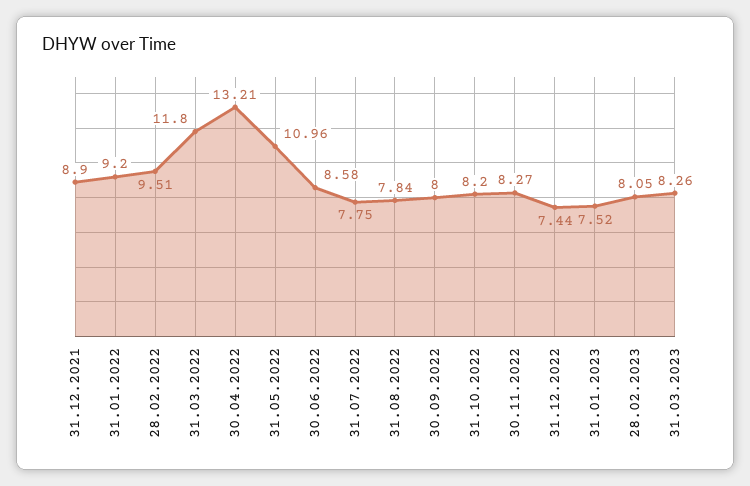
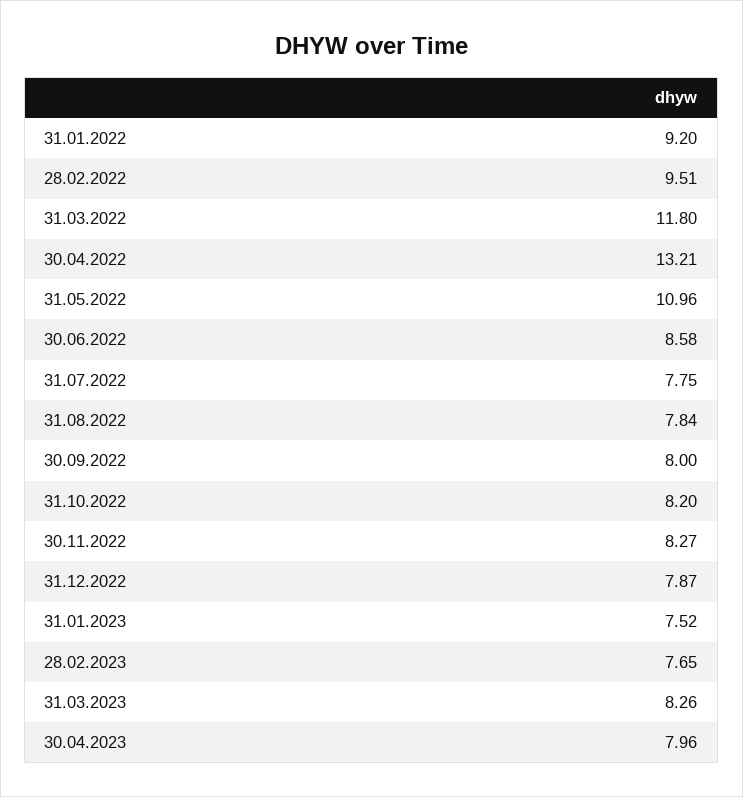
31.12.2021: 8.9 -> none
31.12.2022: 7.44 -> 7.87
28.02.2023: 8.05 -> 7.65
30.04.2023: none -> 7.96

